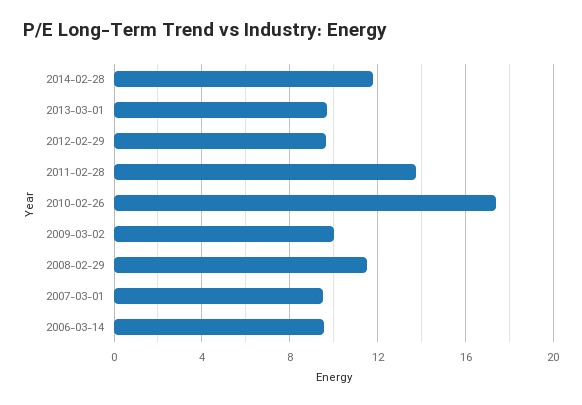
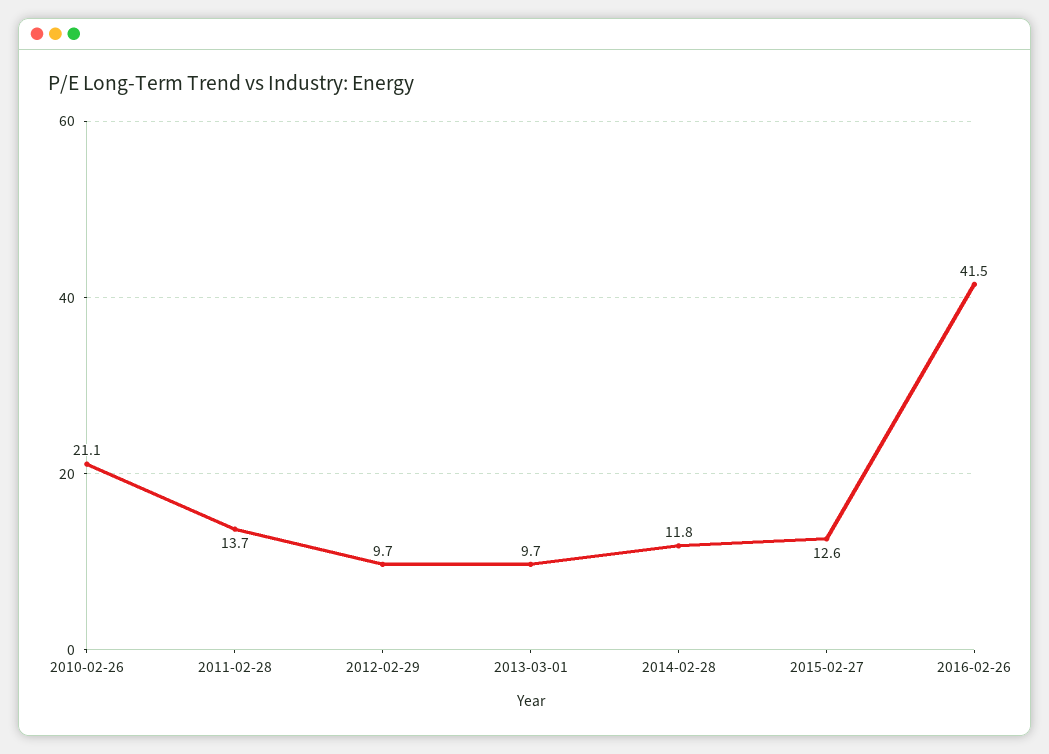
2010-02-26: 17.5 -> 21.1
2009-03-02: 10 -> none
2008-02-29: 11.5 -> none
2007-03-01: 9.5 -> none
2006-03-14: 9.5 -> none
2015-02-27: none -> 12.6
2016-02-26: none -> 41.5

